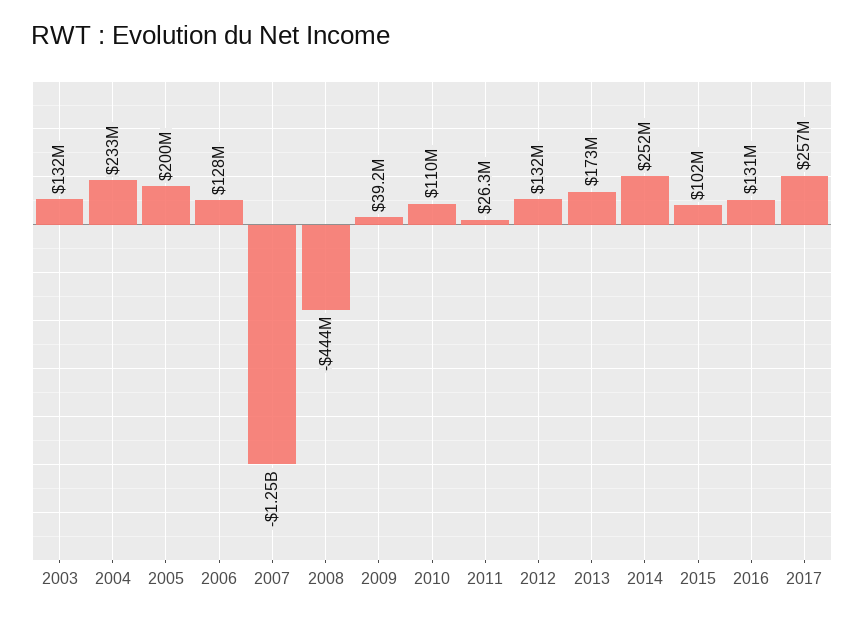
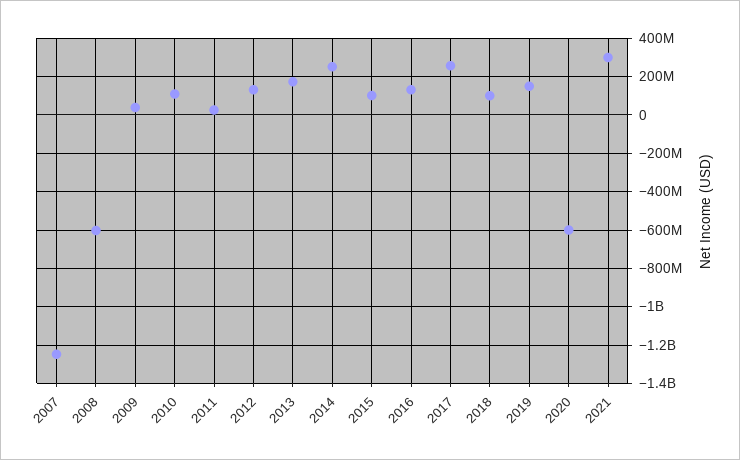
2003: 132000000 -> none
2004: 233000000 -> none
2005: 200000000 -> none
2006: 128000000 -> none
2008: -444000000 -> -600000000
2018: none -> 100000000
2019: none -> 150000000
2020: none -> -600000000
2021: none -> 300000000

